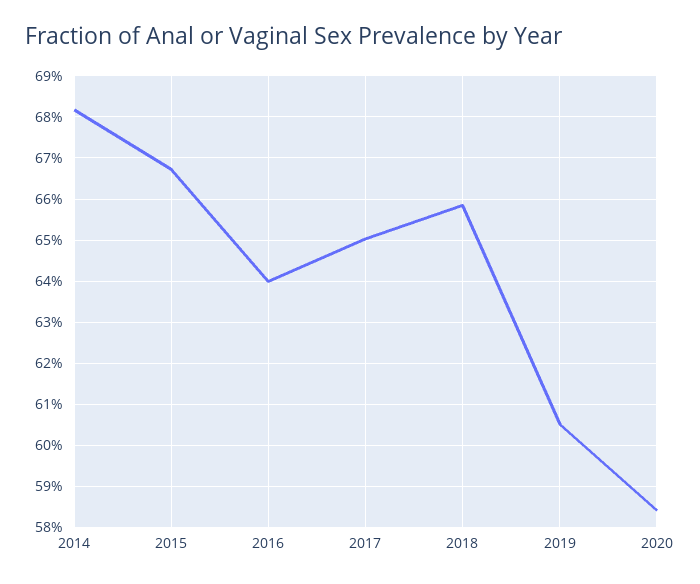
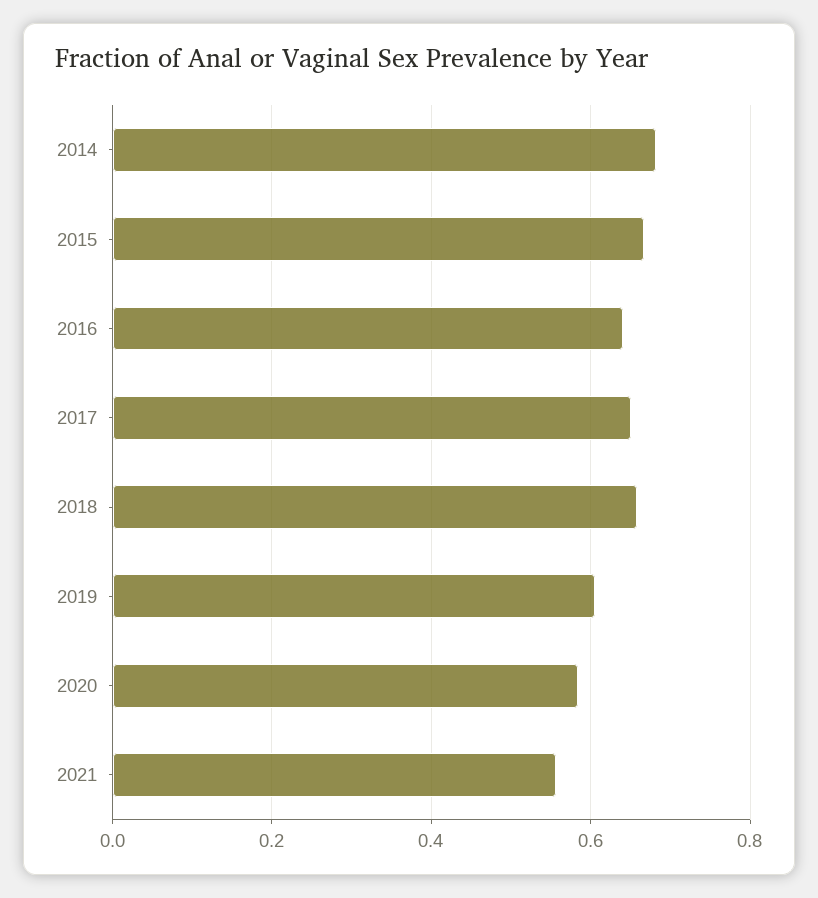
2021: none -> 0.56

